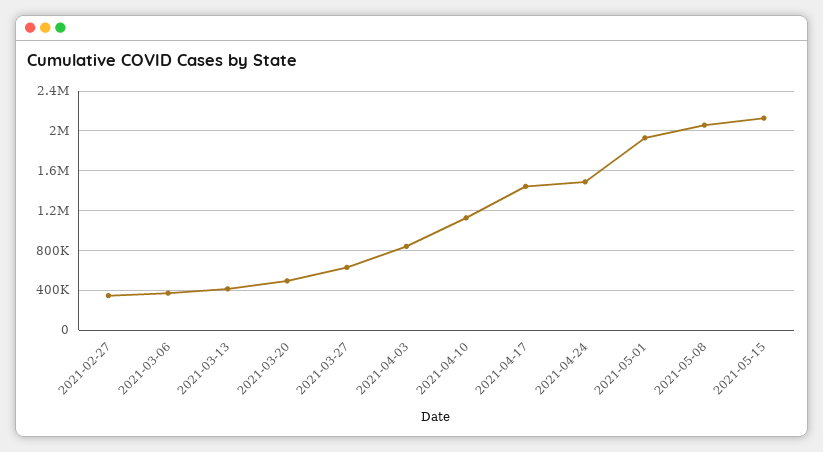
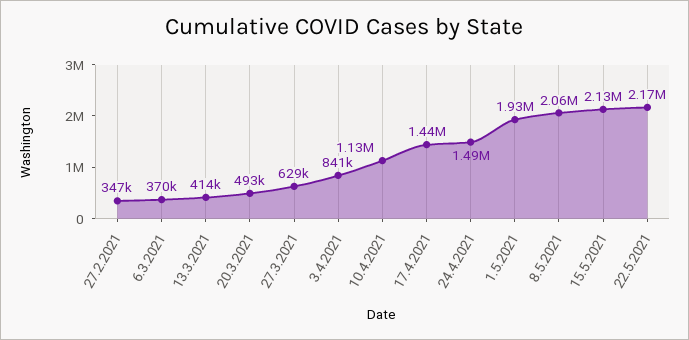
22.5.2021: none -> 2170000

